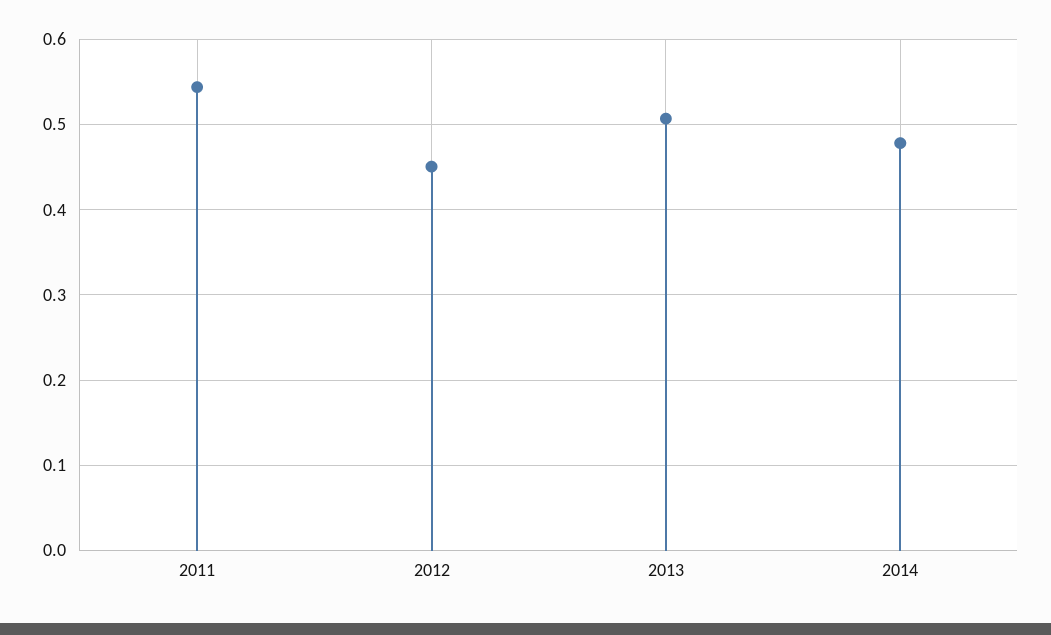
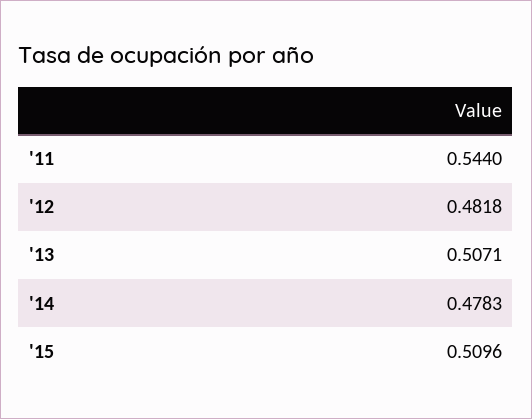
2012: 0.45 -> 0.4818
'15: none -> 0.5096

